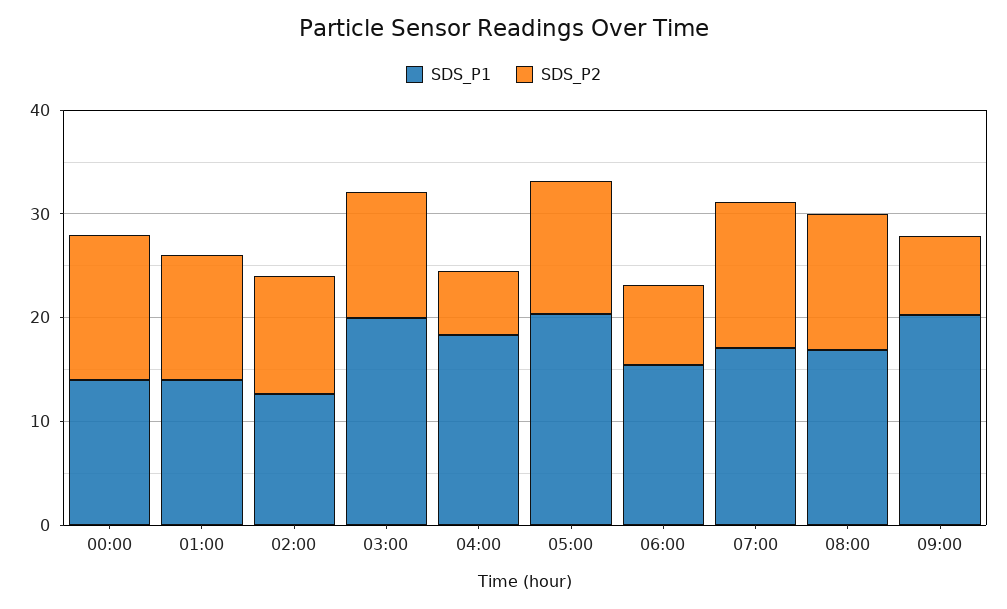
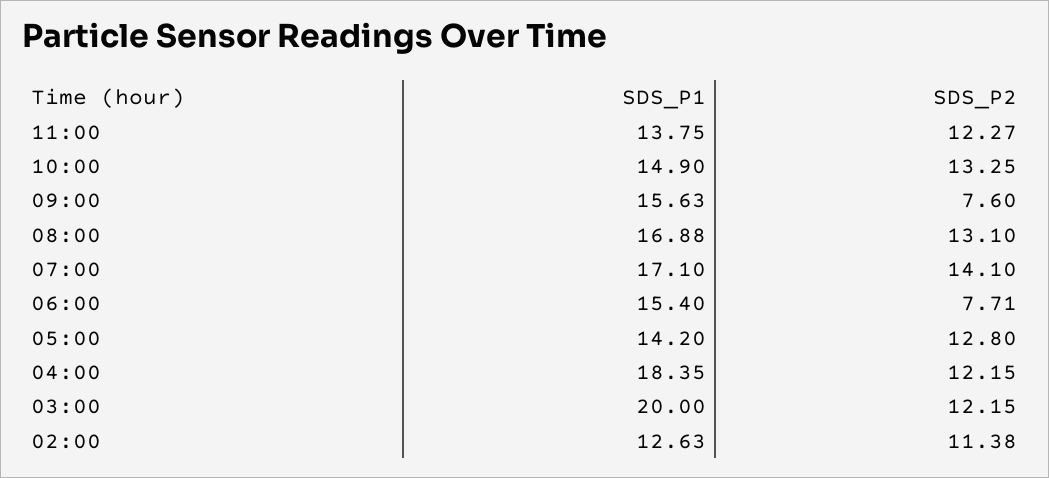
SDS_P1, 00:00: 14 -> none
SDS_P2, 00:00: 14 -> none
SDS_P1, 01:00: 14 -> none
SDS_P2, 01:00: 12 -> none
SDS_P2, 04:00: 6 -> 12.15
SDS_P1, 05:00: 20 -> 14.2
SDS_P1, 09:00: 20 -> 15.63
SDS_P1, 11:00: none -> 13.75
SDS_P2, 11:00: none -> 12.27
SDS_P1, 10:00: none -> 14.9
SDS_P2, 10:00: none -> 13.25

